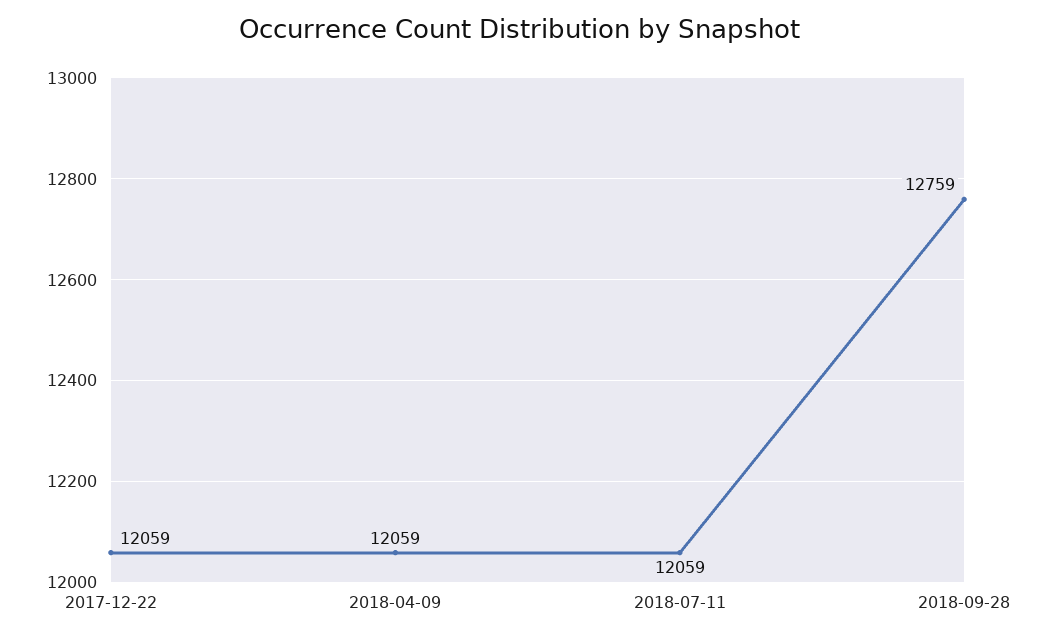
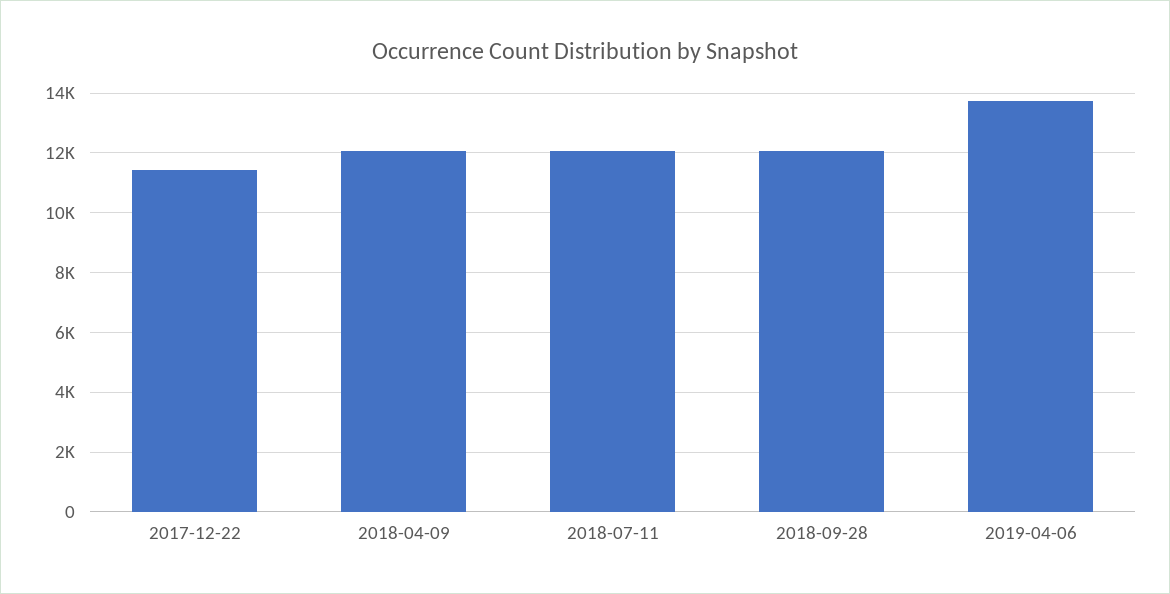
2017-12-22: 12059 -> 11500
2018-09-28: 12759 -> 12000
2019-04-06: none -> 13750

